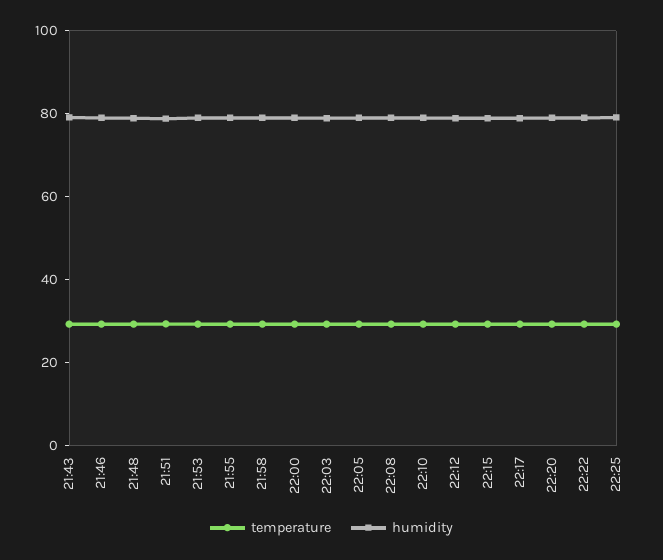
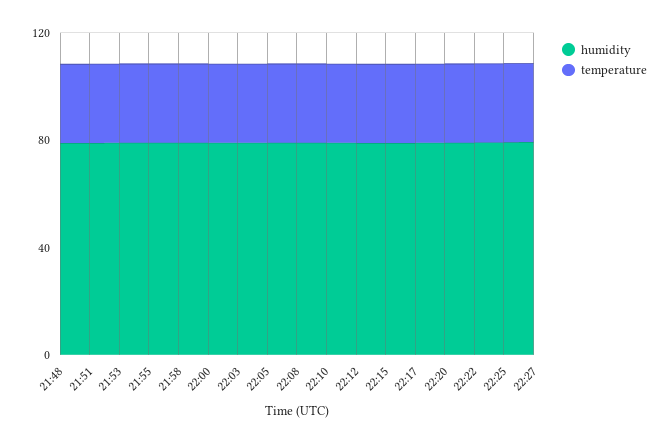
temperature, 21:43: 30 -> none
humidity, 21:43: 80 -> none
temperature, 21:46: 30 -> none
humidity, 21:46: 80 -> none
humidity, 22:27: none -> 80
temperature, 22:27: none -> 30

